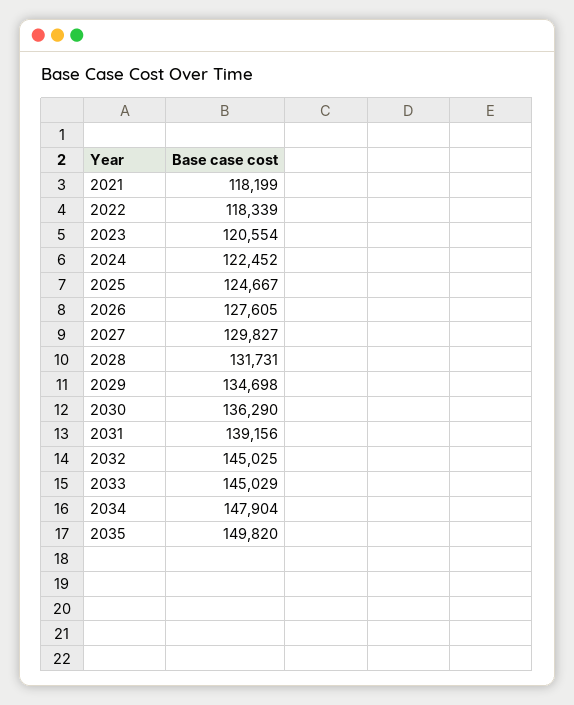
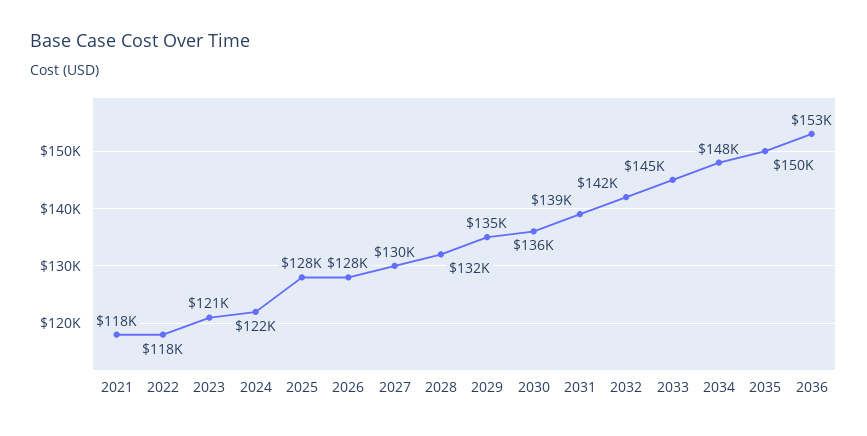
2025: 124667 -> 128000
2032: 145025 -> 142000
2036: none -> 153000

